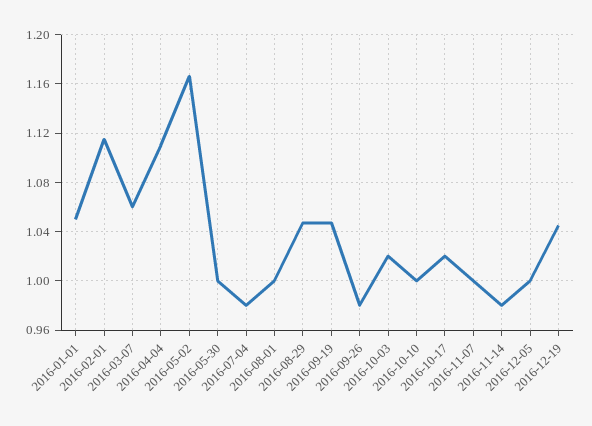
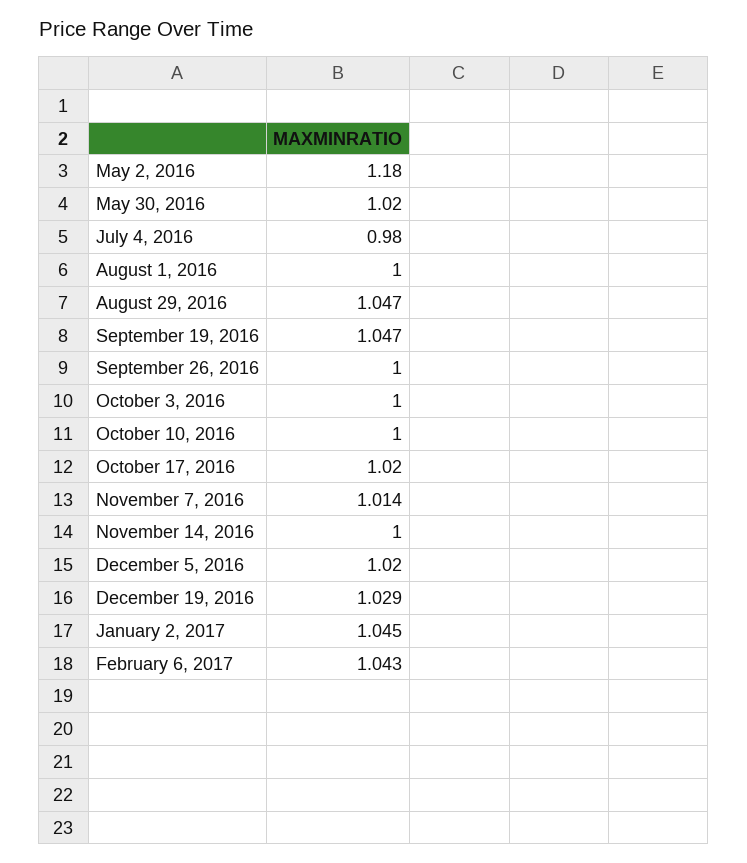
2016-01-01: 1.05 -> none
2016-02-01: 1.115 -> none
2016-03-07: 1.06 -> none
2016-04-04: 1.11 -> none
2016-05-02: 1.165 -> 1.18
2016-05-30: 1 -> 1.02
2016-09-26: 0.98 -> 1
2016-10-03: 1.02 -> 1
2016-11-07: 1 -> 1.014
2016-11-14: 0.98 -> 1
2016-12-05: 1 -> 1.02
2016-12-19: 1.045 -> 1.029
January 2, 2017: none -> 1.045
February 6, 2017: none -> 1.043

